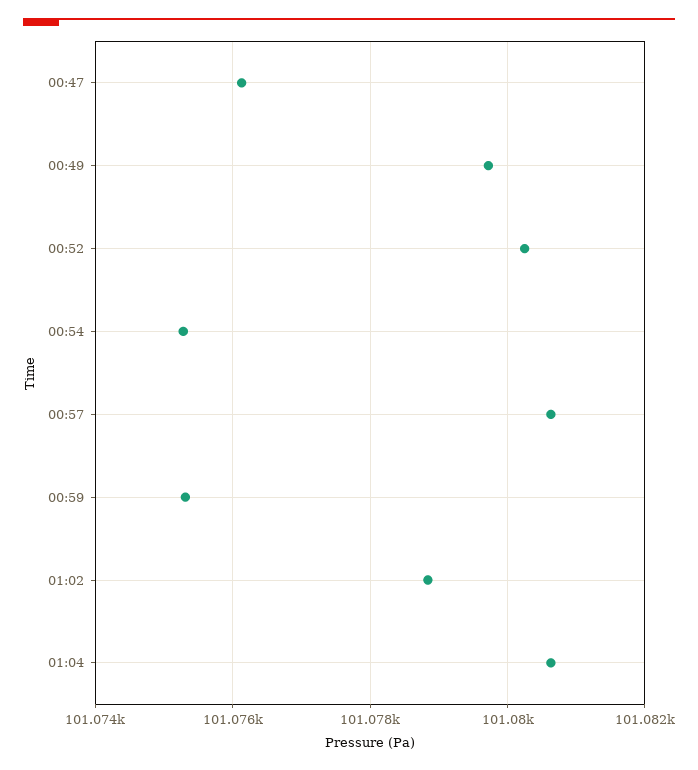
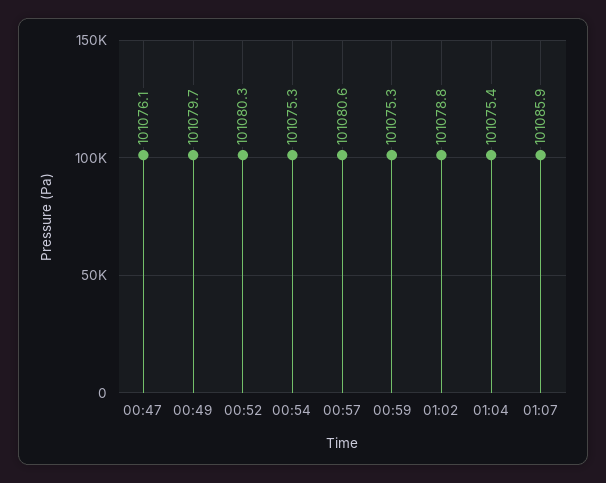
01:04: 101080.6 -> 101075.4
01:07: none -> 101085.9

